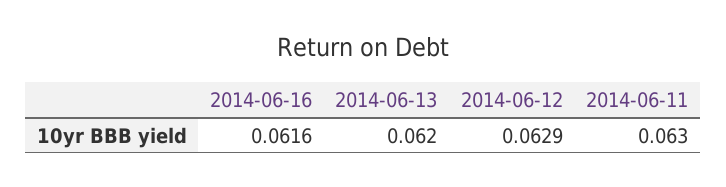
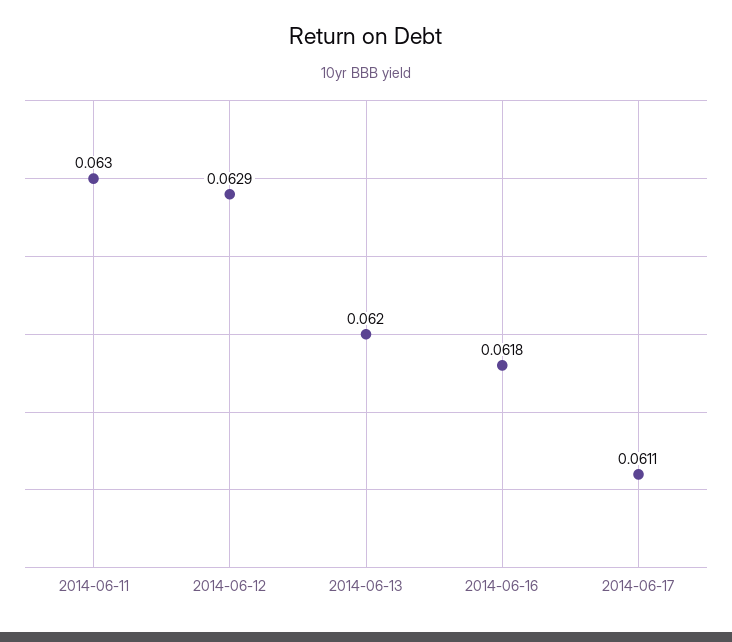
2014-06-16: 0.0616 -> 0.0618
2014-06-17: none -> 0.0611

